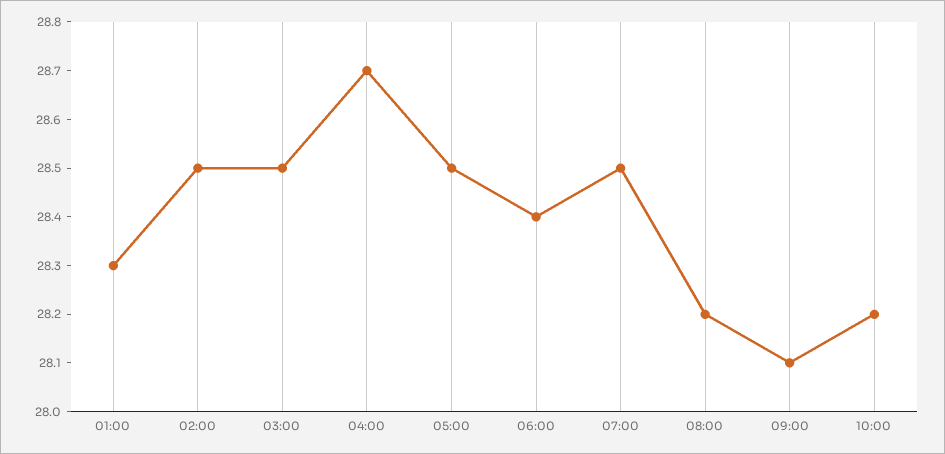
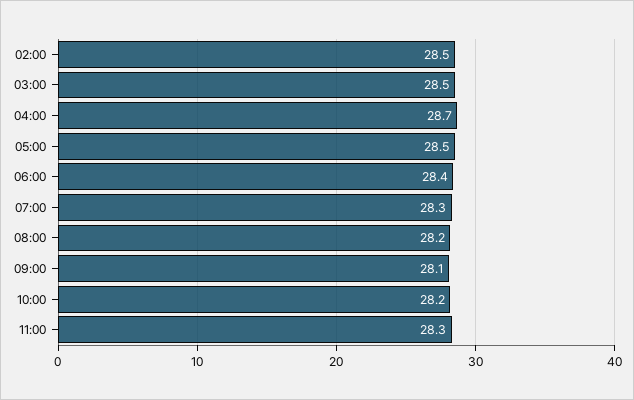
01:00: 28.3 -> none
07:00: 28.5 -> 28.3
11:00: none -> 28.3

